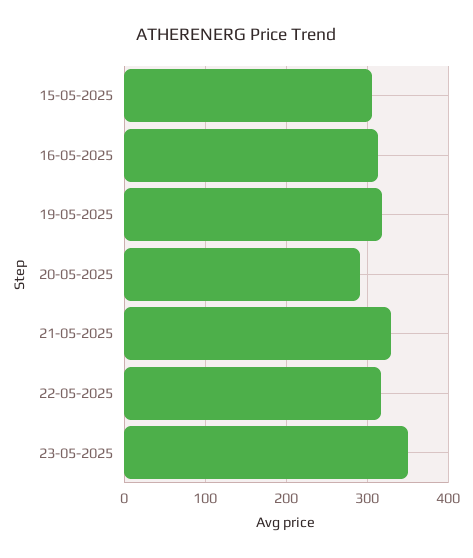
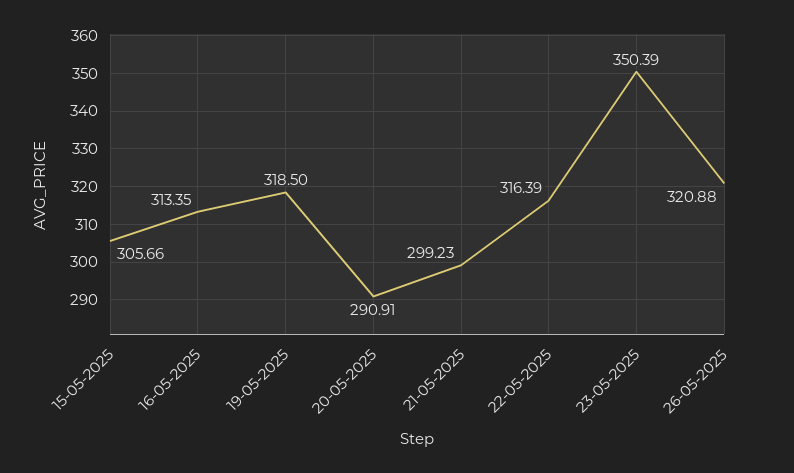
21-05-2025: 330 -> 299.23
26-05-2025: none -> 320.88

